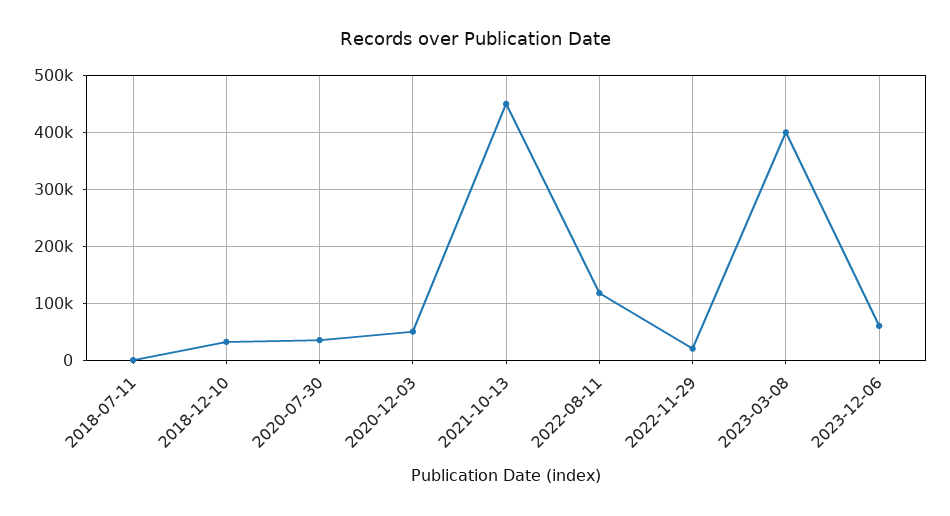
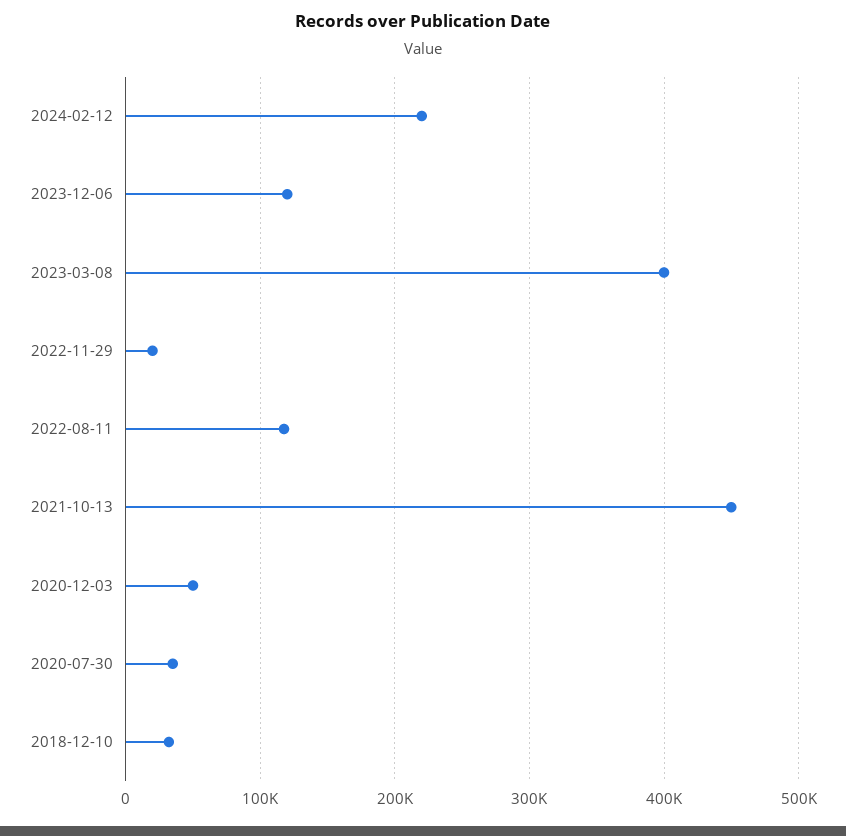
2018-07-11: 0 -> none
2023-12-06: 60000 -> 120000
2024-02-12: none -> 220000

